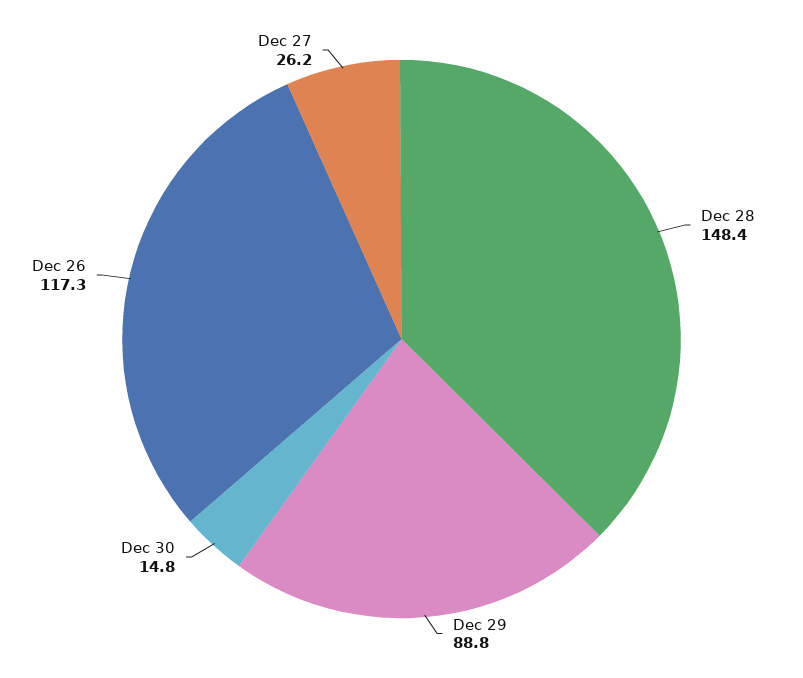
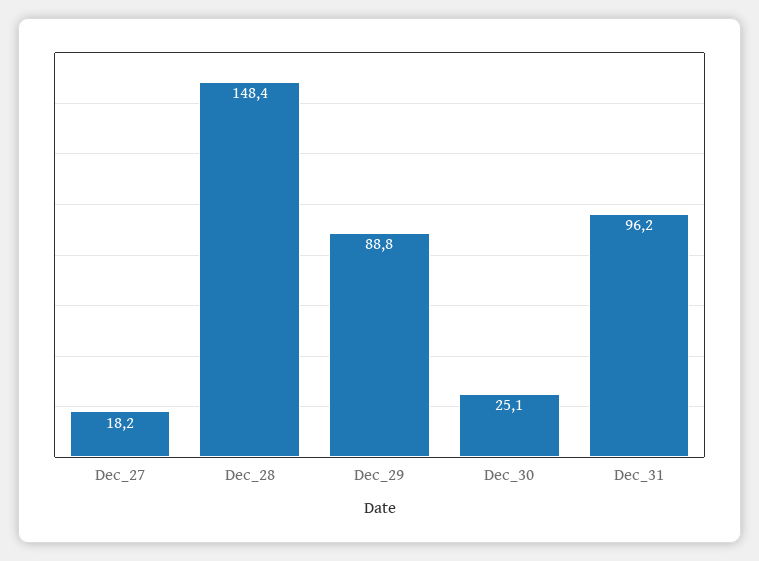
Dec 30: 14.8 -> 25.1
Dec 26: 117.3 -> none
Dec 27: 26.2 -> 18.2
Dec_31: none -> 96.2

